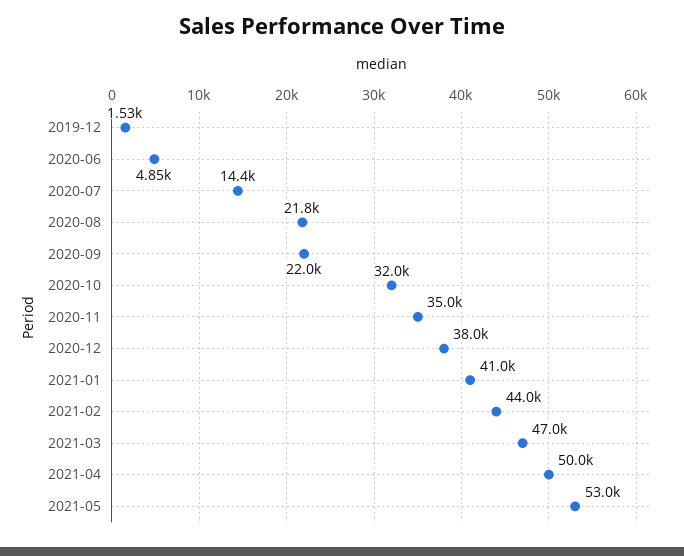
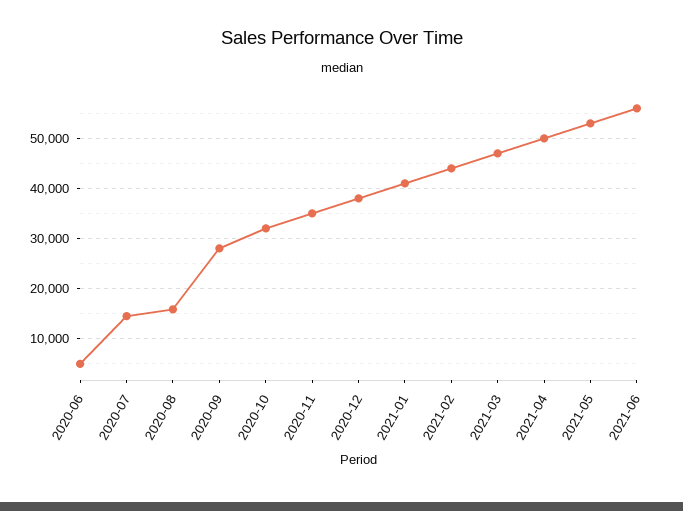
2019-12: 1530 -> none
2020-08: 21800 -> 16000
2020-09: 22000 -> 28000
2021-06: none -> 56000

